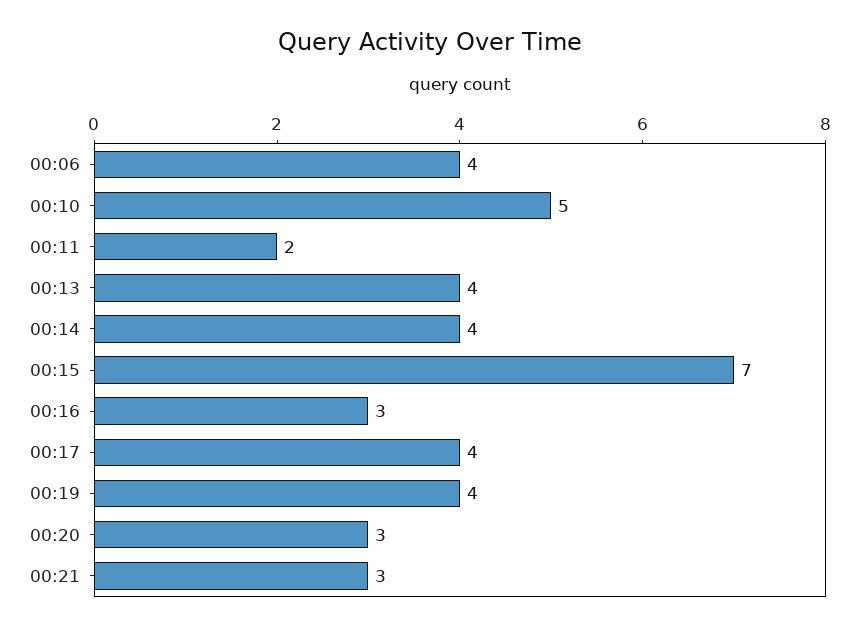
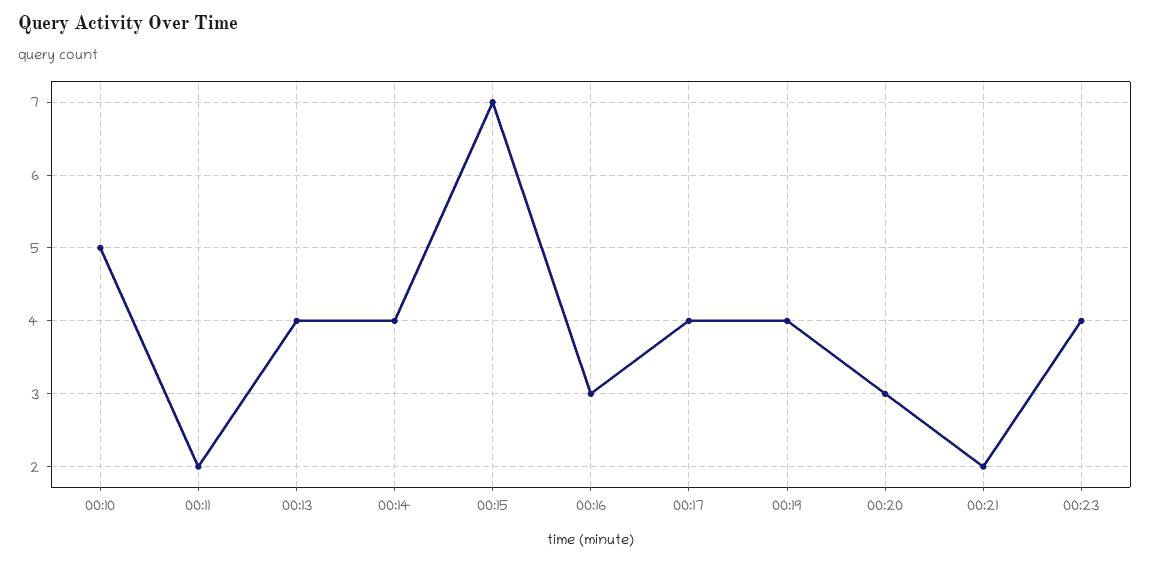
00:06: 4 -> none
00:21: 3 -> 2
00:23: none -> 4

